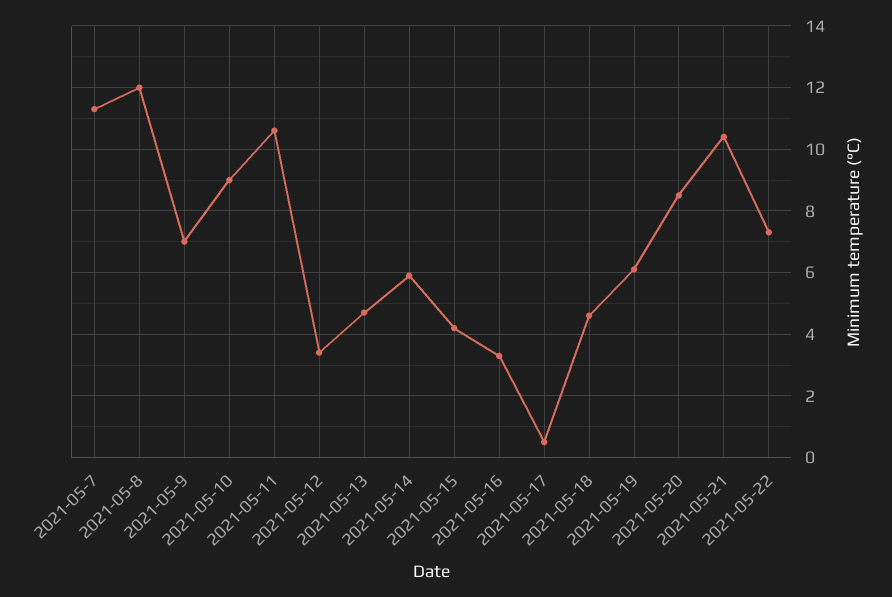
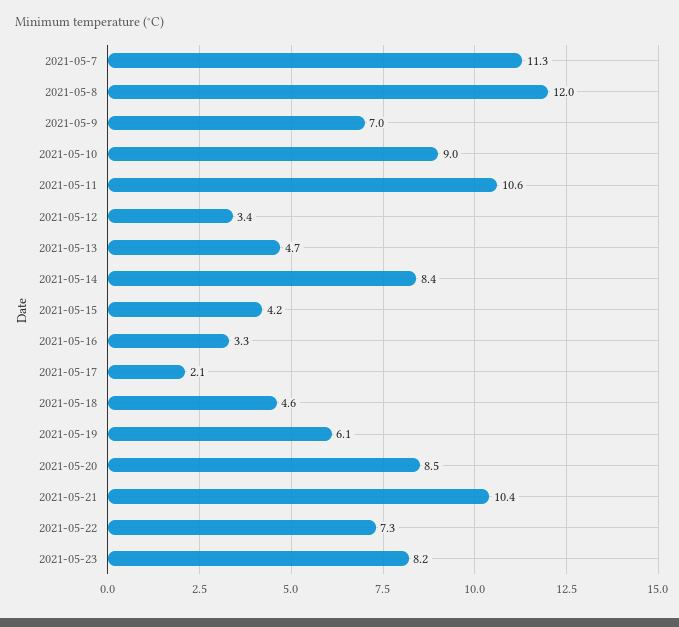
2021-05-14: 6 -> 8.4
2021-05-17: 0.5 -> 2.1
2021-05-23: none -> 8.2

